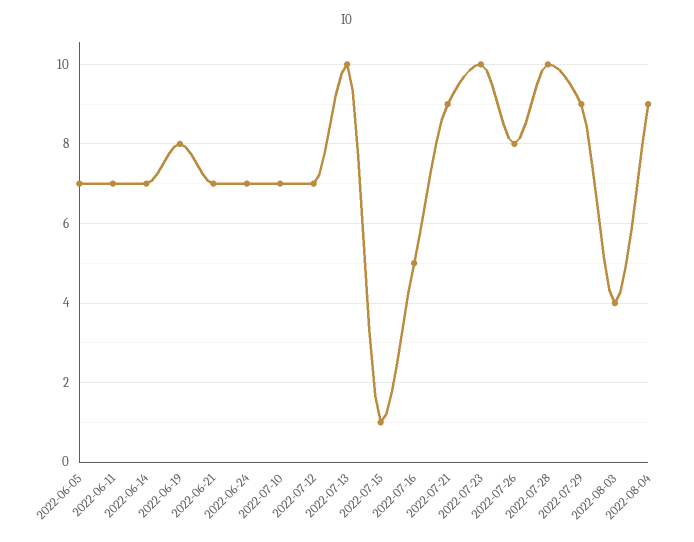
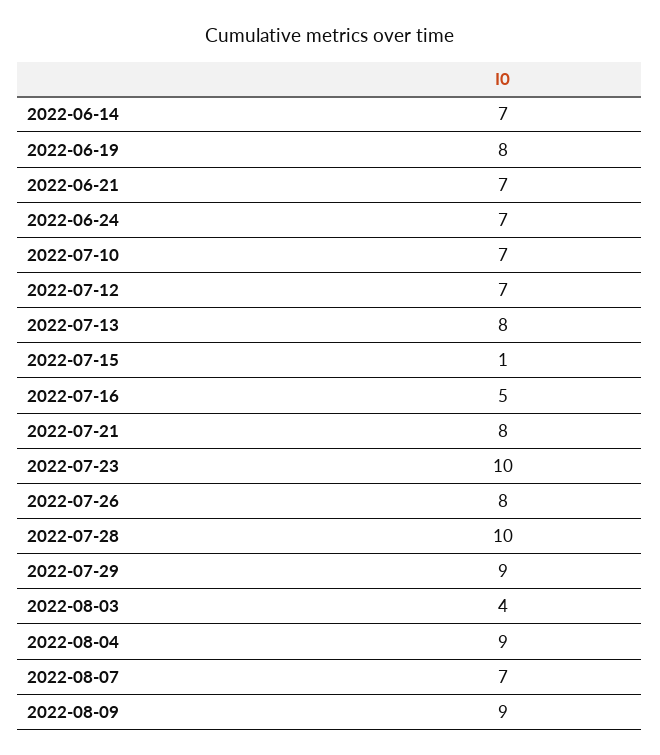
2022-06-05: 7 -> none
2022-06-11: 7 -> none
2022-07-13: 10 -> 8
2022-07-21: 9 -> 8
2022-08-07: none -> 7
2022-08-09: none -> 9

